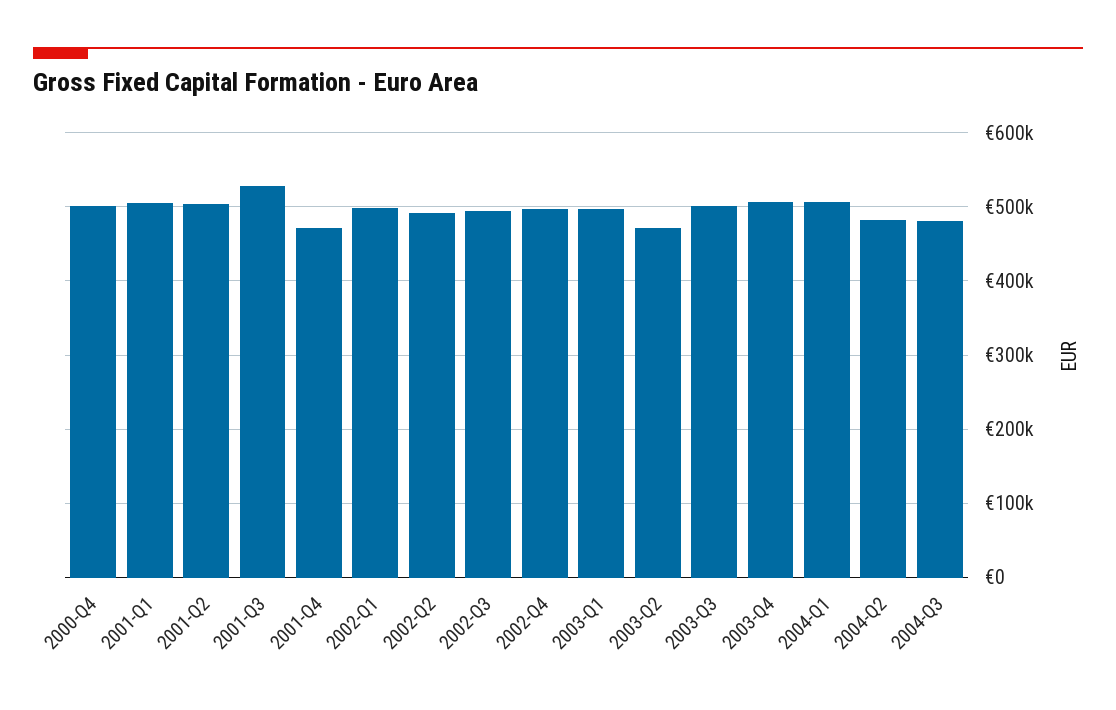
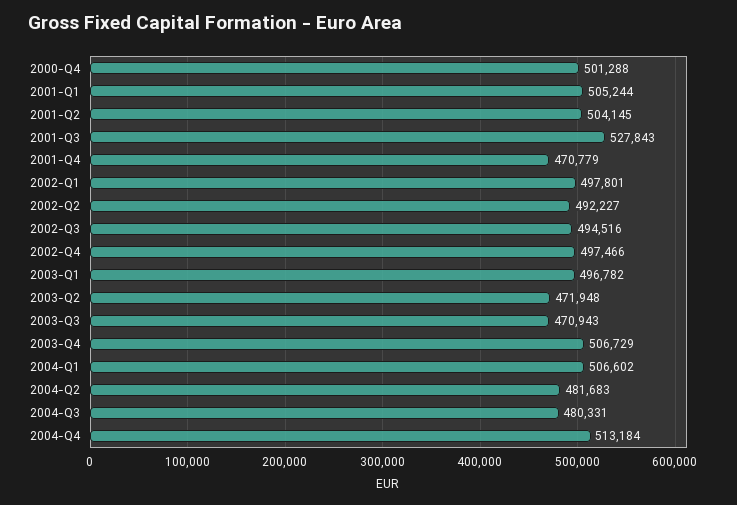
2003-Q3: 500000 -> 470943
2004-Q4: none -> 513184

